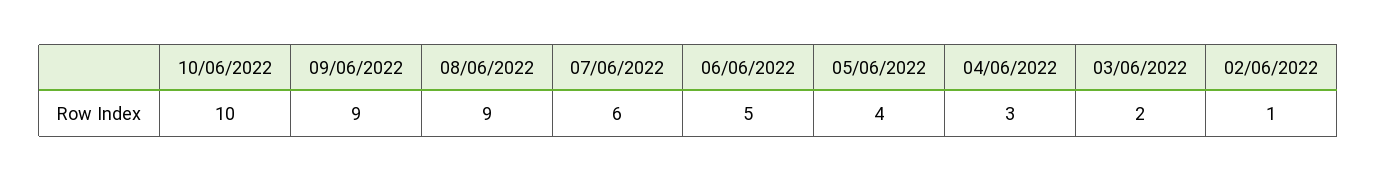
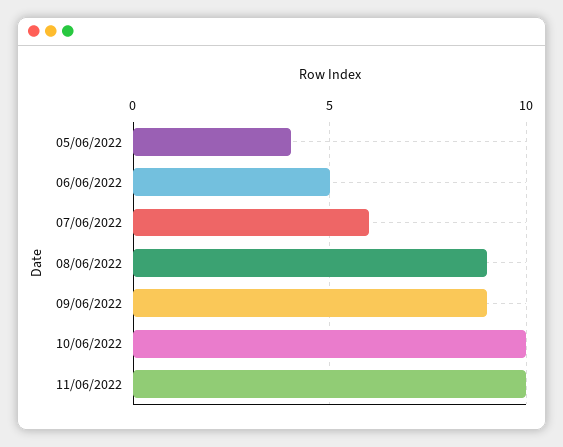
04/06/2022: 3 -> none
03/06/2022: 2 -> none
02/06/2022: 1 -> none
11/06/2022: none -> 10

